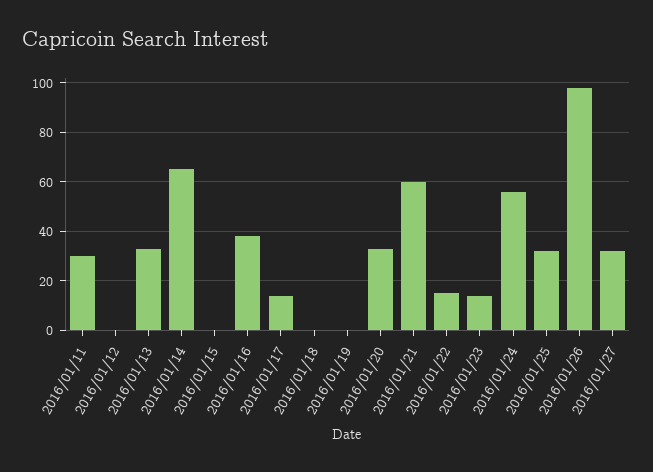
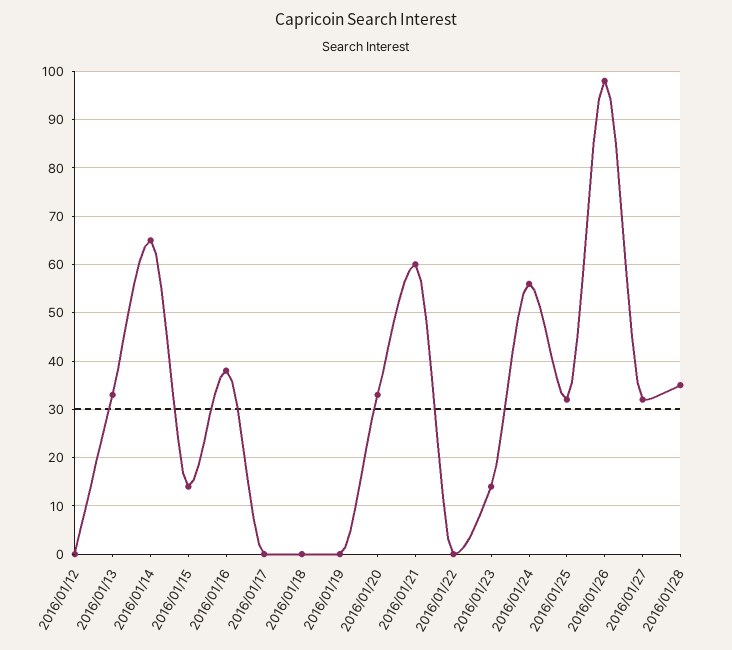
2016/01/11: 30 -> none
2016/01/15: 0 -> 15
2016/01/17: 15 -> 0
2016/01/22: 15 -> 0
2016/01/28: none -> 35

